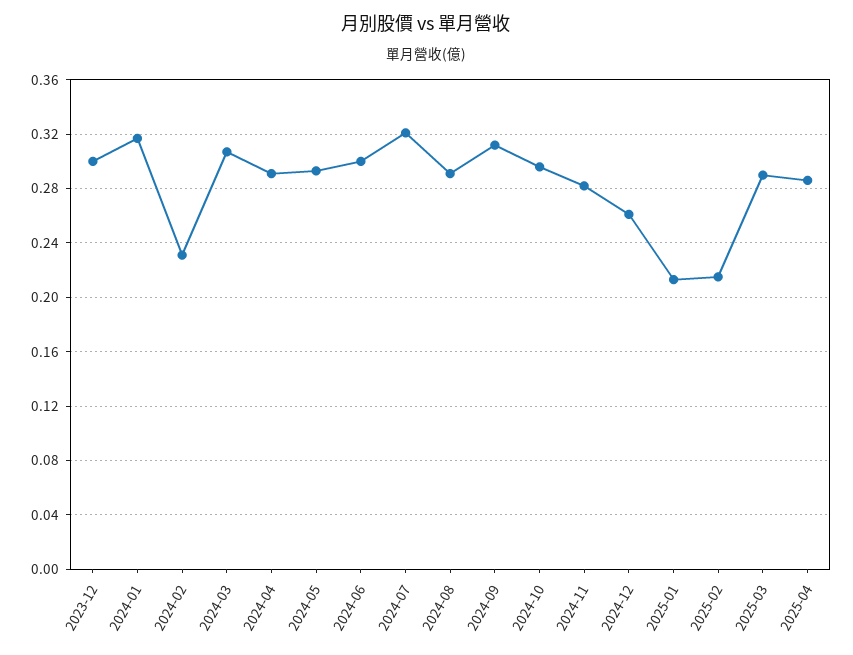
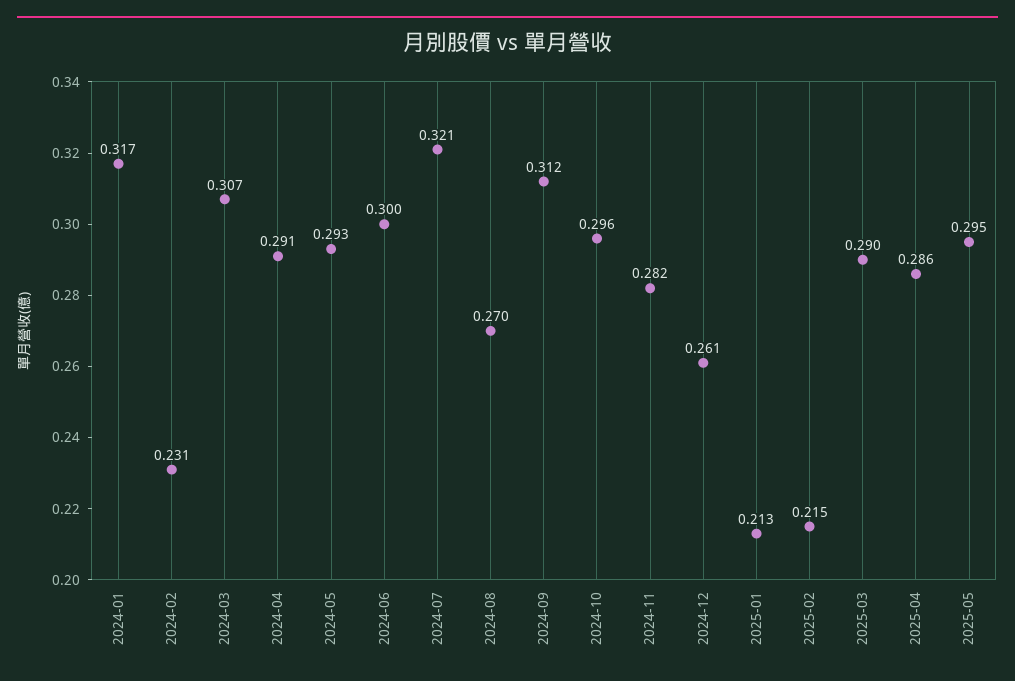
2023-12: 0.3 -> none
2024-08: 0.29 -> 0.27
2025-05: none -> 0.295

